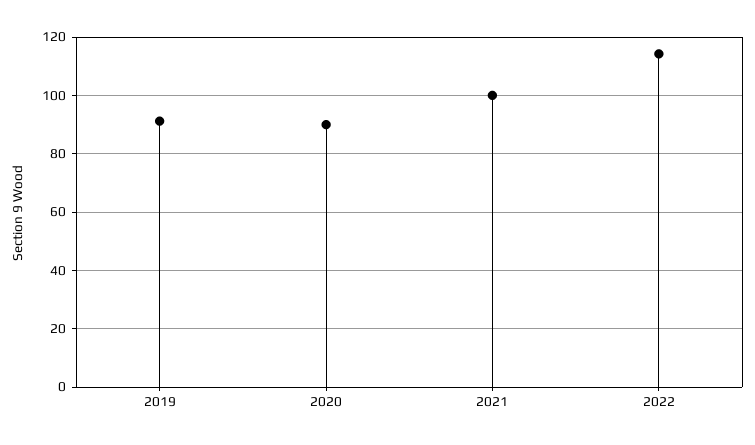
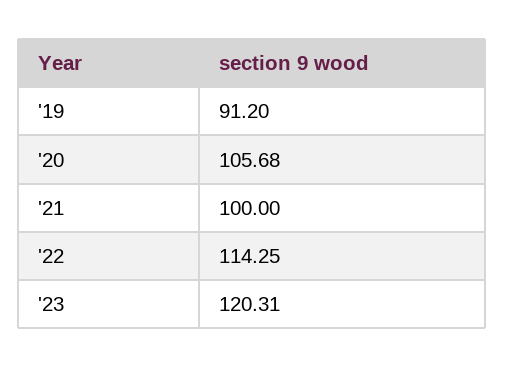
2020: 90 -> 105.68
'23: none -> 120.31

